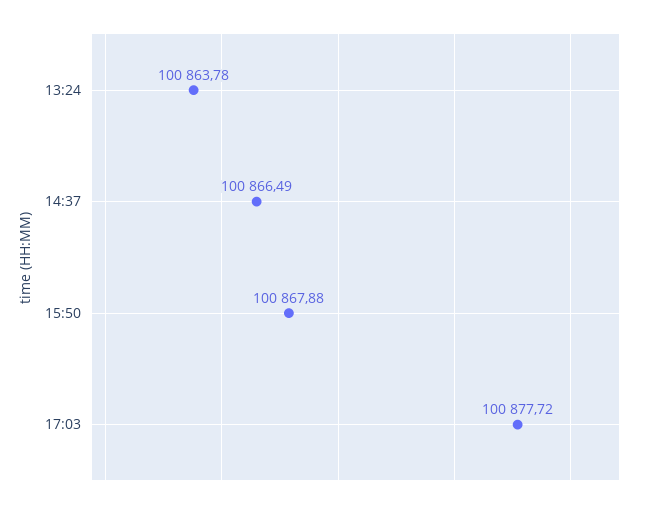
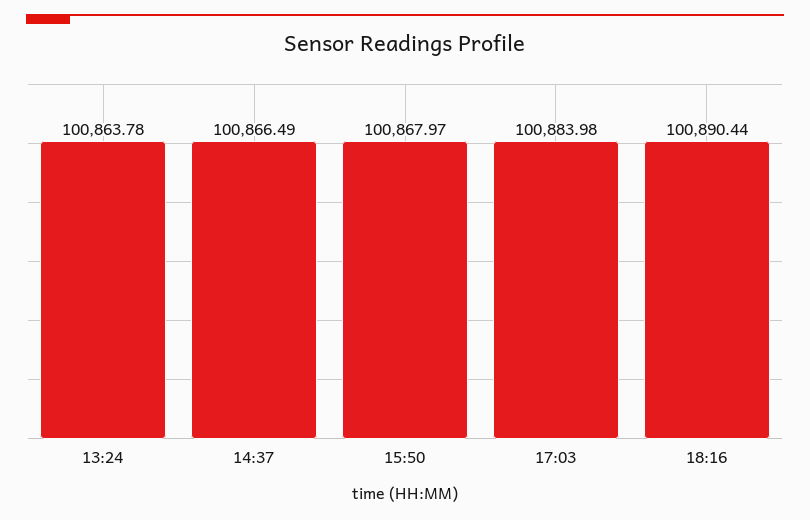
15:50: 100867.88 -> 100867.97
17:03: 100877.72 -> 100883.98
18:16: none -> 100890.44

